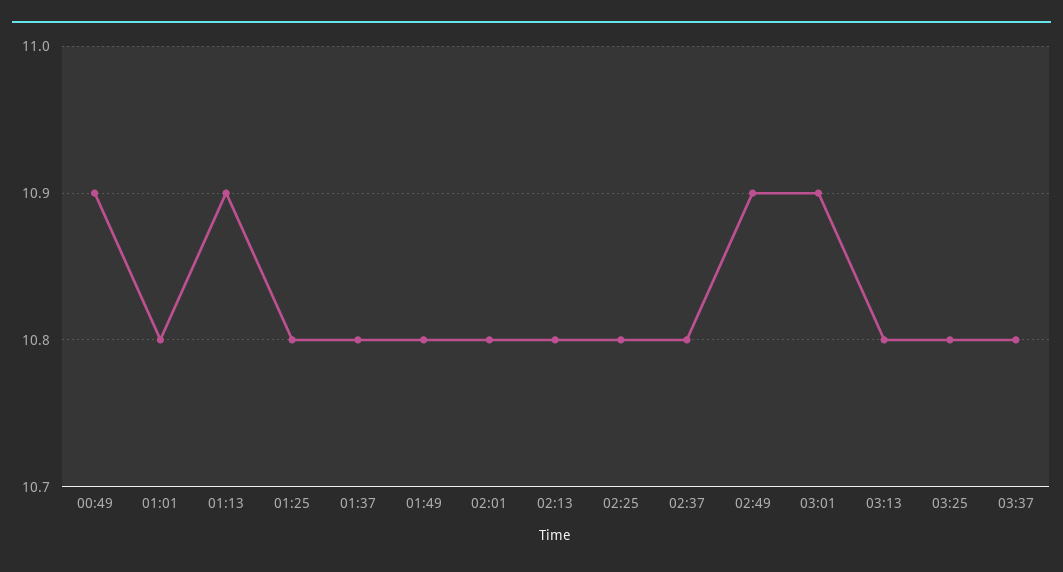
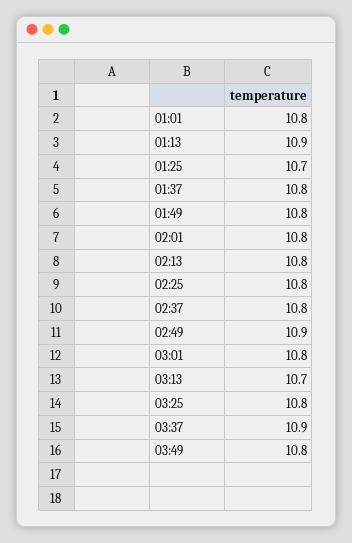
00:49: 10.9 -> none
01:25: 10.8 -> 10.7
03:01: 10.9 -> 10.8
03:13: 10.8 -> 10.7
03:37: 10.8 -> 10.9
03:49: none -> 10.8

